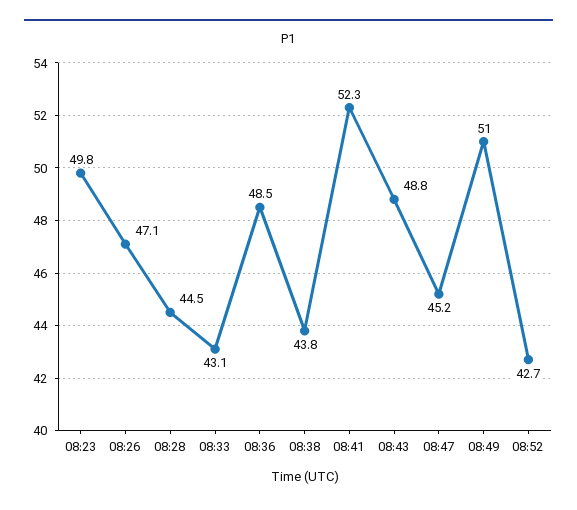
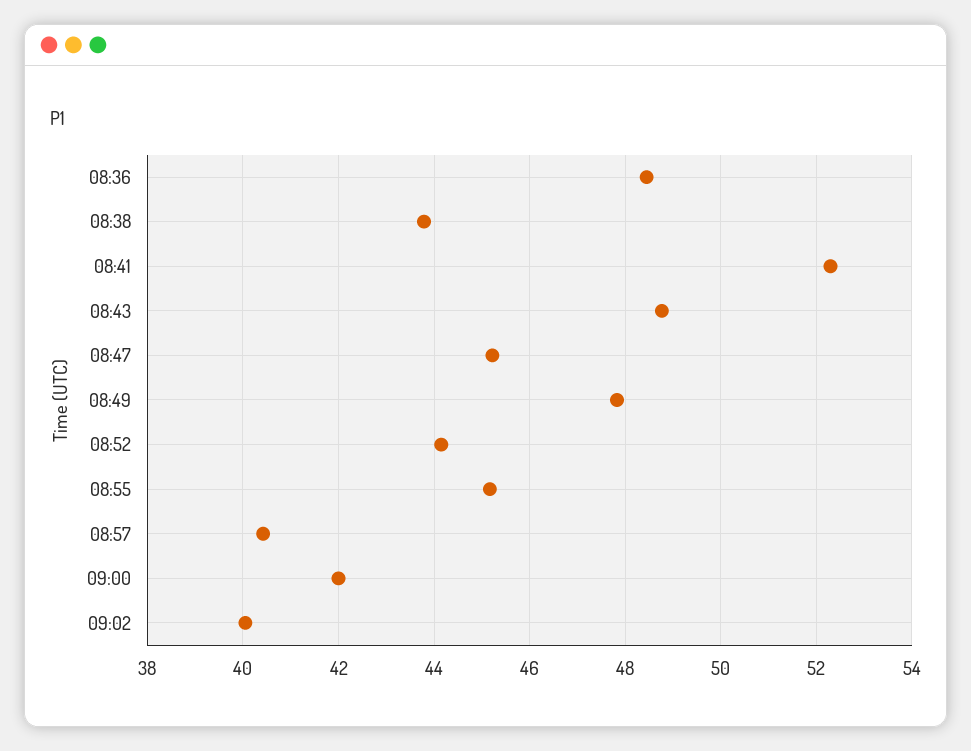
08:23: 49.8 -> none
08:26: 47.1 -> none
08:28: 44.5 -> none
08:33: 43.1 -> none
08:49: 51 -> 47.8
08:52: 42.7 -> 44.2
08:55: none -> 45.2
08:57: none -> 40.4
09:00: none -> 42
09:02: none -> 40

